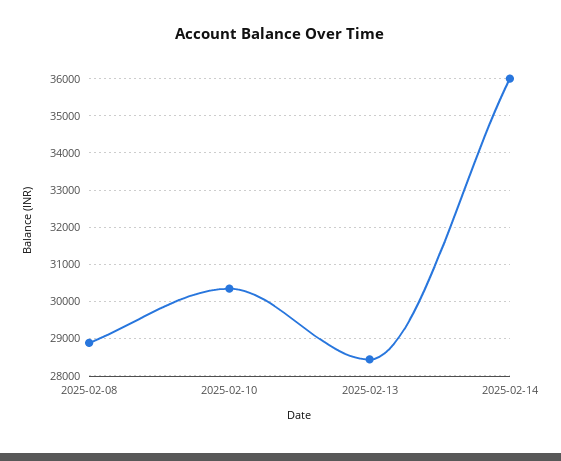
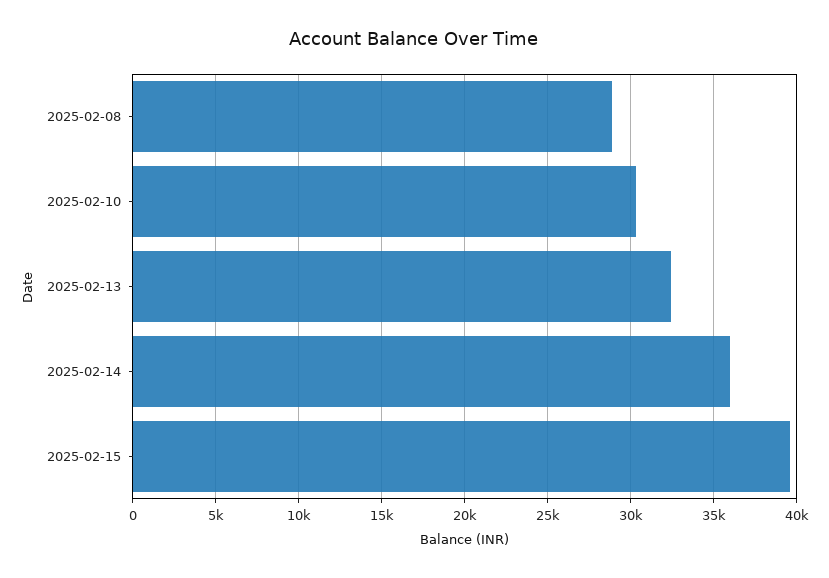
2025-02-13: 28400 -> 32500
2025-02-15: none -> 39500

